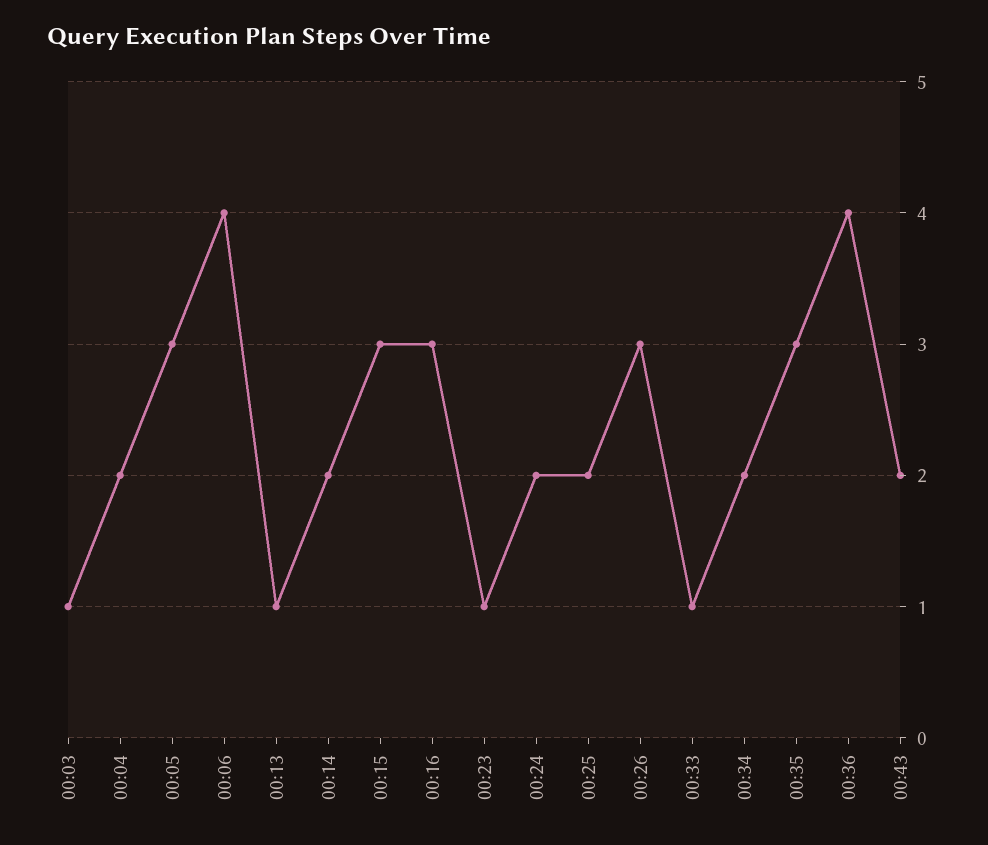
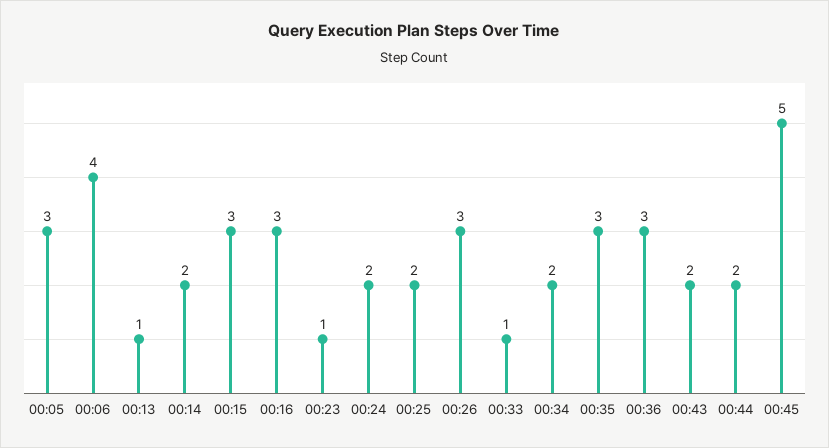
00:03: 1 -> none
00:04: 2 -> none
00:36: 4 -> 3
00:44: none -> 2
00:45: none -> 5

